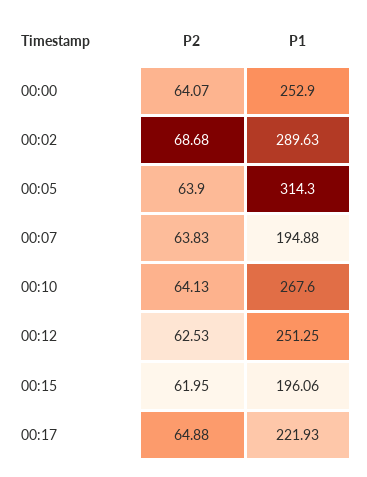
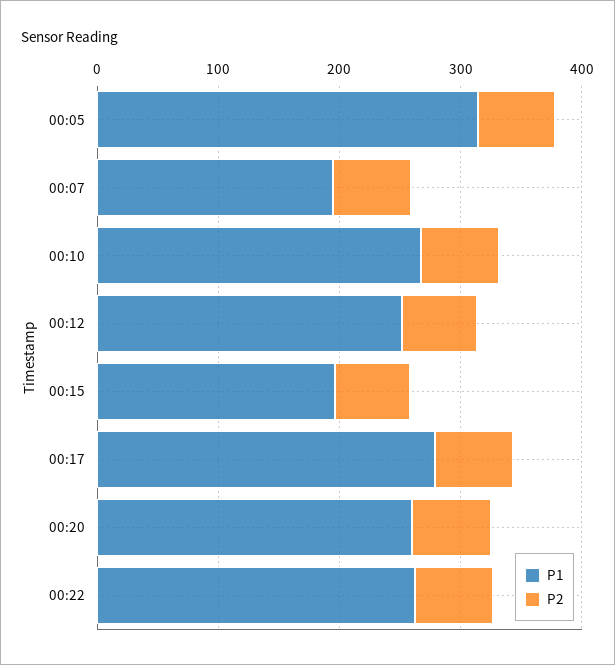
P2, 00:00: 64.07 -> none
P1, 00:00: 252.9 -> none
P2, 00:02: 68.68 -> none
P1, 00:02: 289.63 -> none
P1, 00:17: 221.93 -> 280
P1, 00:20: none -> 260
P2, 00:20: none -> 60
P1, 00:22: none -> 260
P2, 00:22: none -> 60

